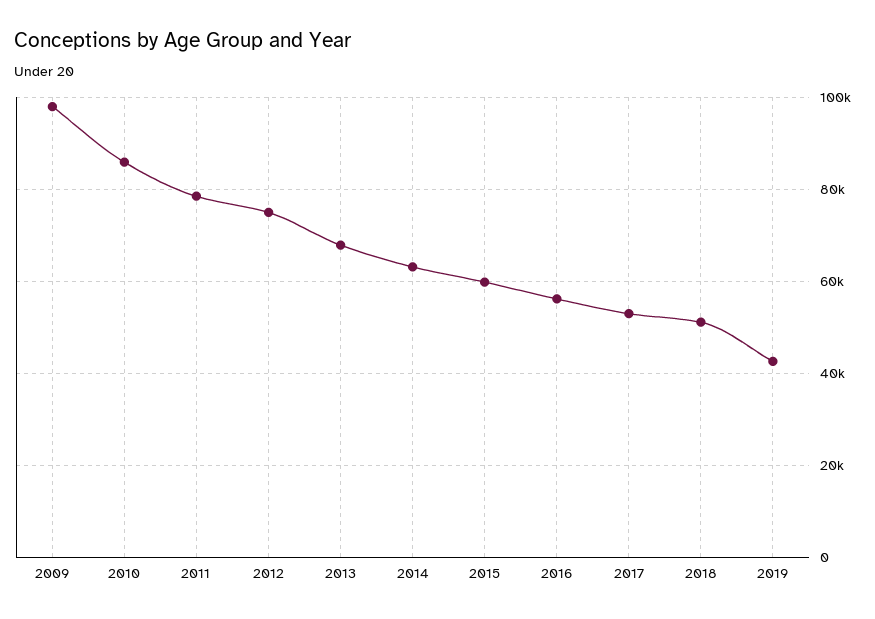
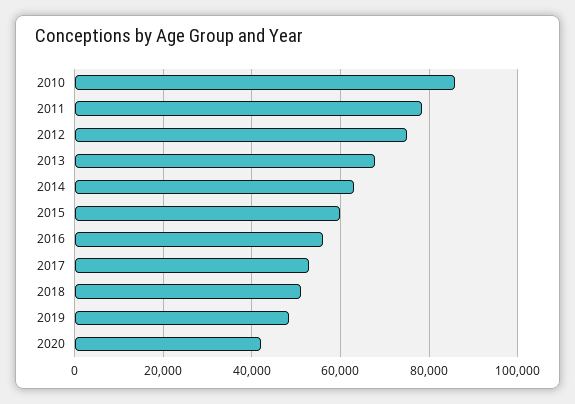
2009: 98000 -> none
2019: 42000 -> 48000
2020: none -> 42000

